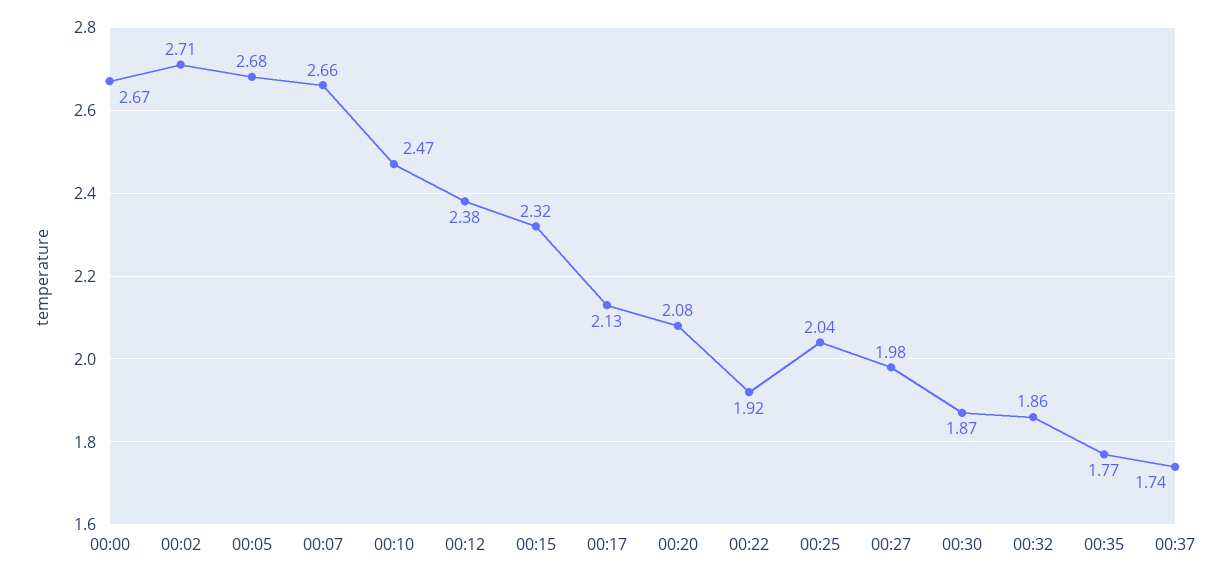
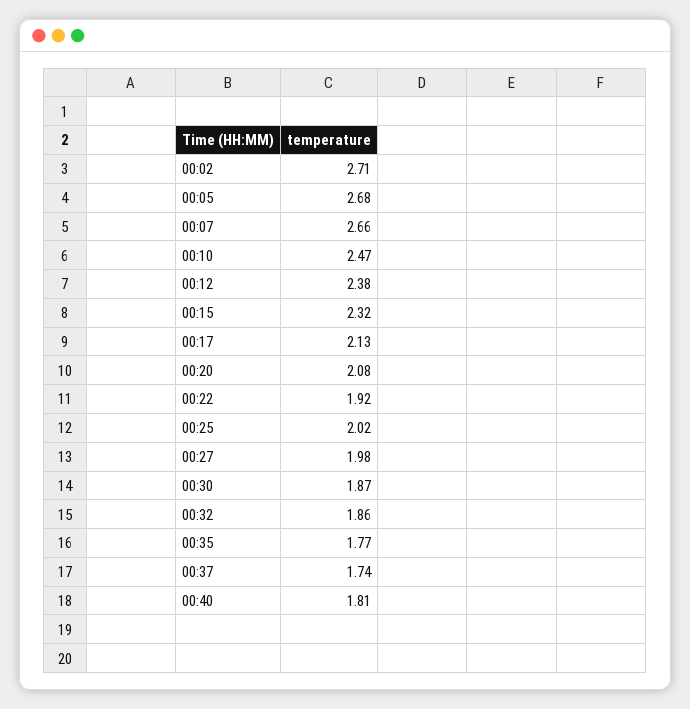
00:00: 2.67 -> none
00:25: 2.04 -> 2.02
00:40: none -> 1.81

